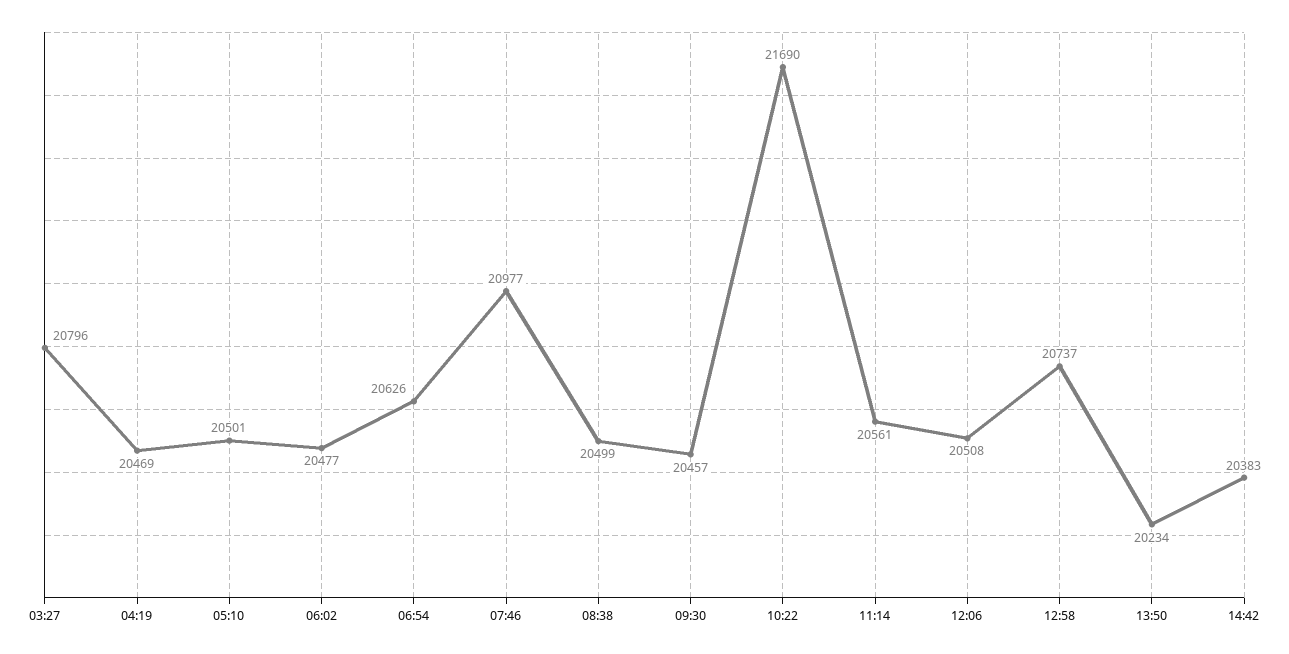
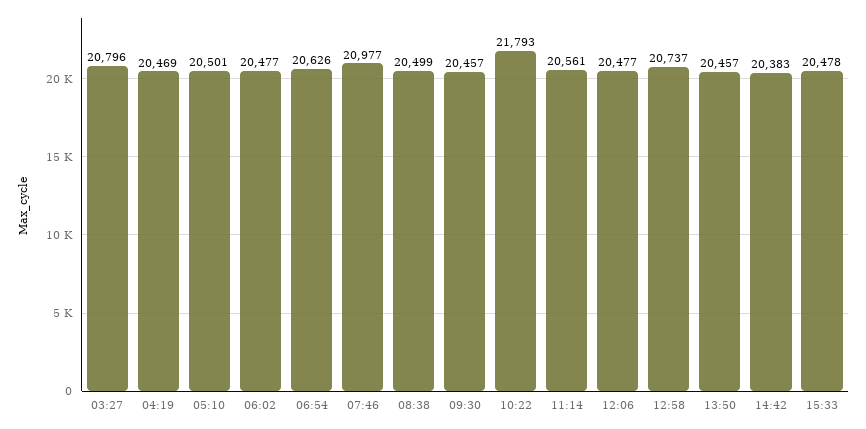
10:22: 21690 -> 21793
12:06: 20508 -> 20477
13:50: 20234 -> 20457
15:33: none -> 20478

